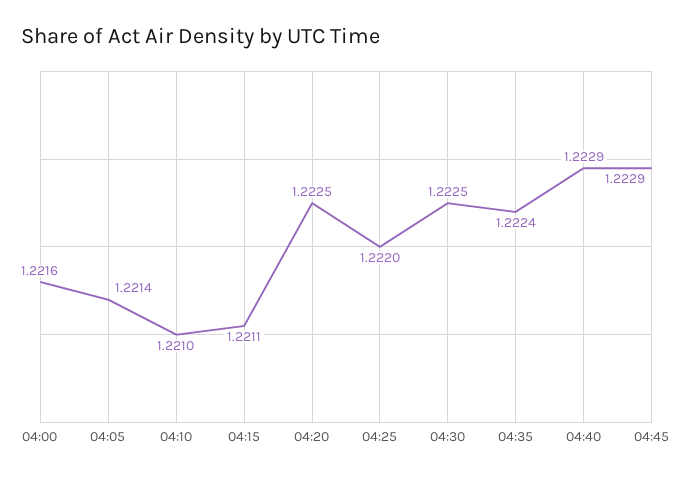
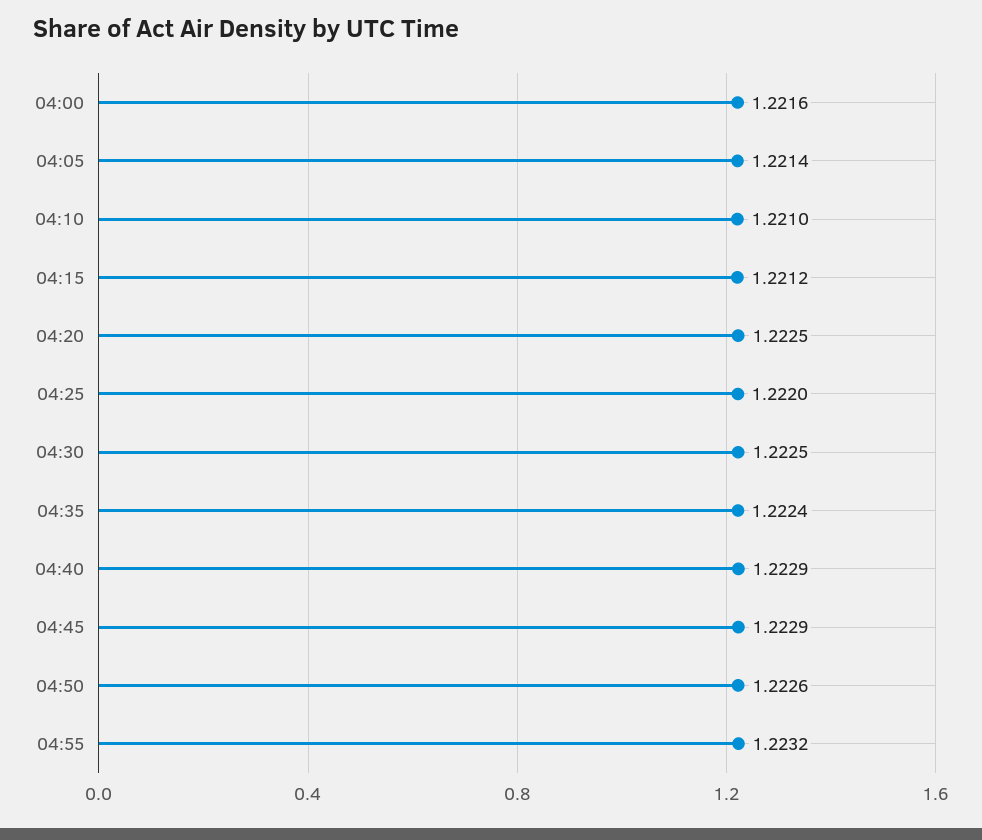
04:15: 1.2211 -> 1.2212
04:50: none -> 1.2226
04:55: none -> 1.2232

